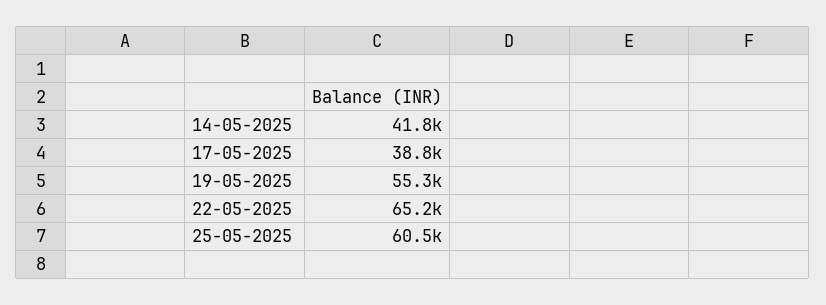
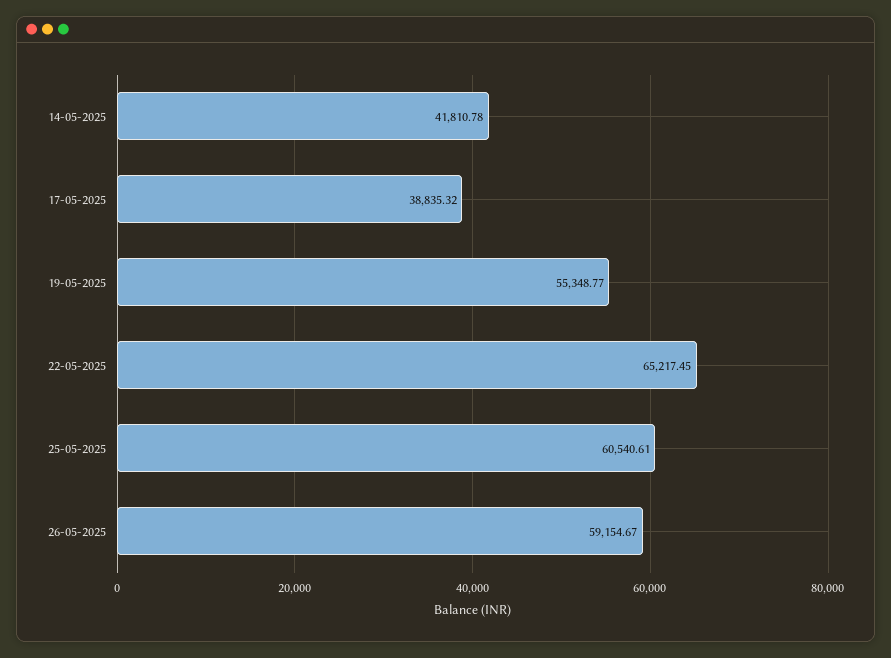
26-05-2025: none -> 59154.67

